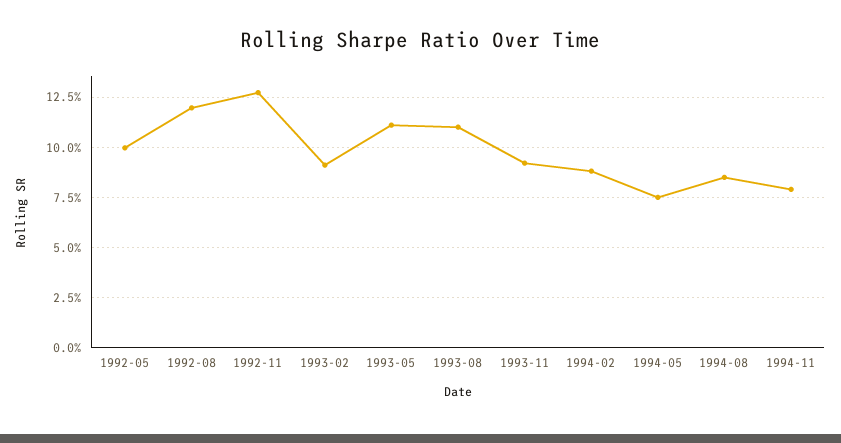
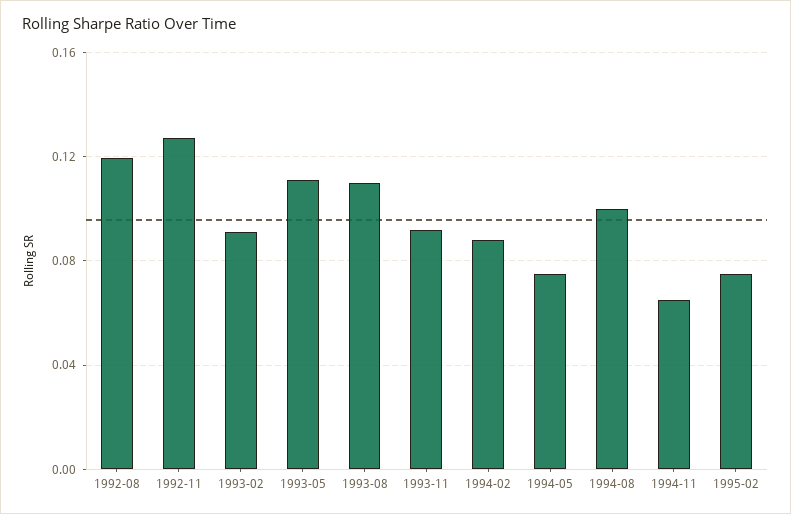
1992-05: 0.1 -> none
1994-08: 0.085 -> 0.1
1994-11: 0.08 -> 0.065
1995-02: none -> 0.075

